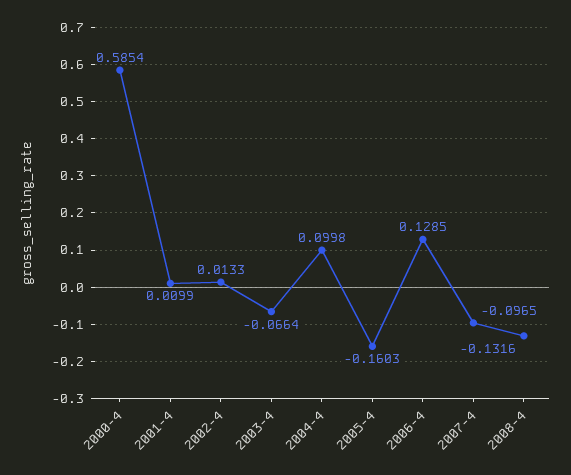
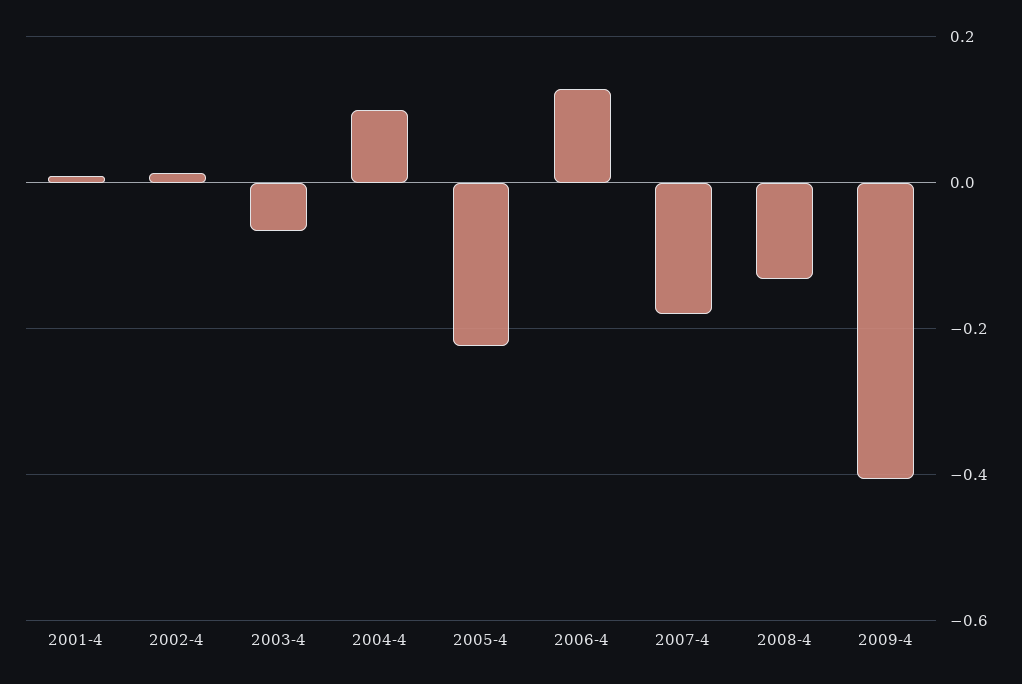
2000-4: 0.5854 -> none
2005-4: -0.1603 -> -0.22
2007-4: -0.0965 -> -0.18
2009-4: none -> -0.4

